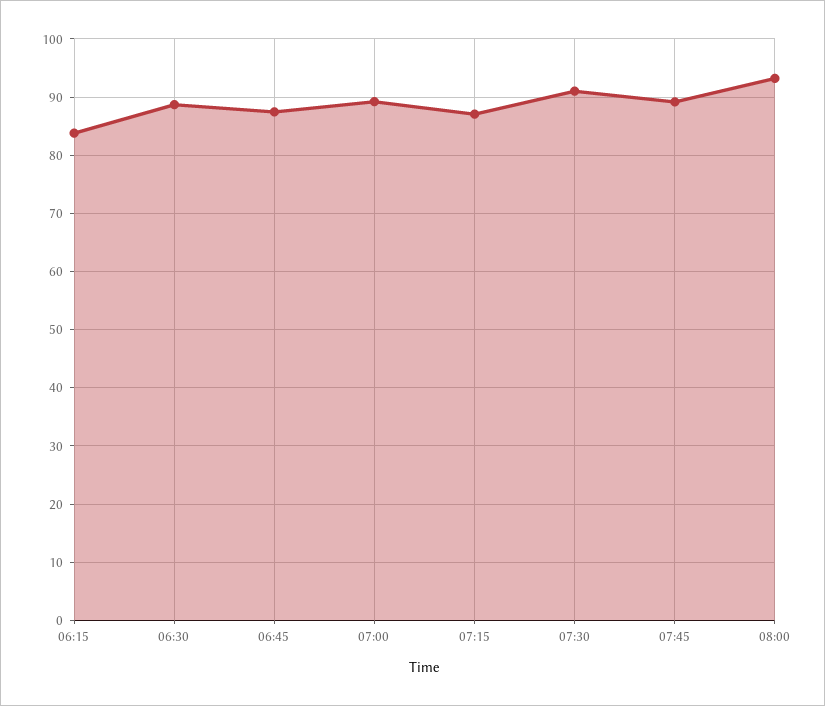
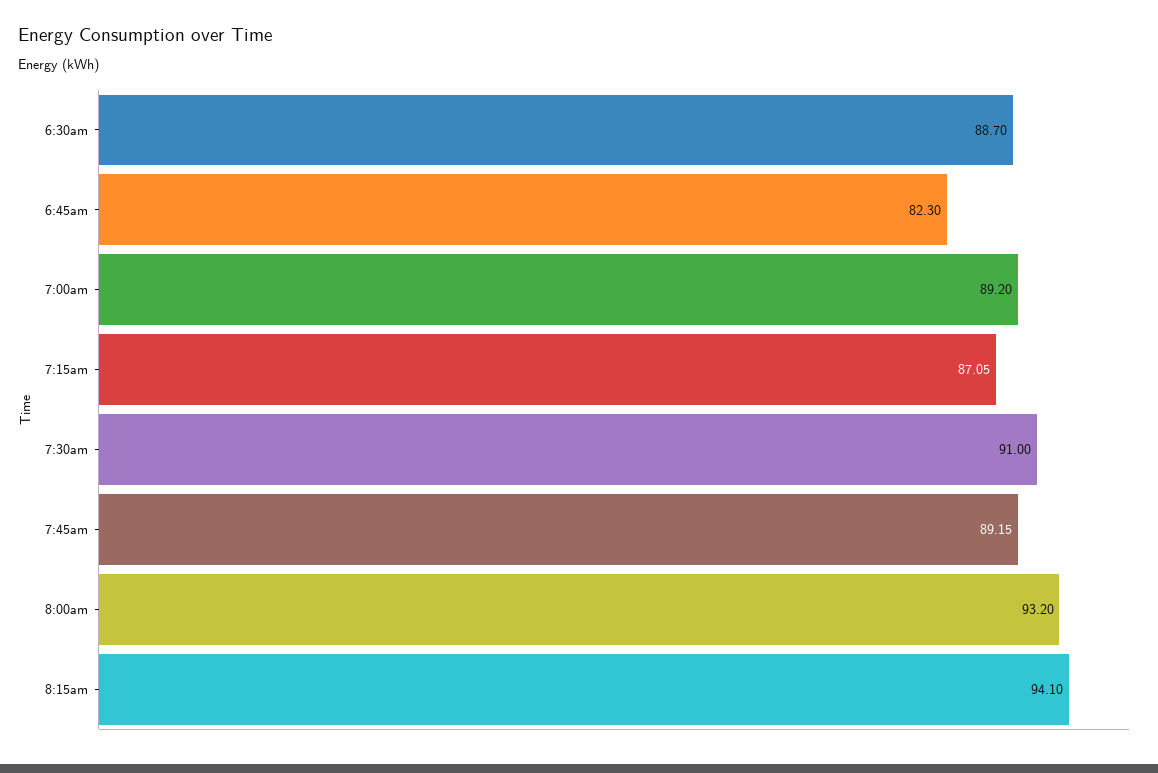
06:15: 84 -> none
06:45: 88 -> 82.3
8:15am: none -> 94.1

